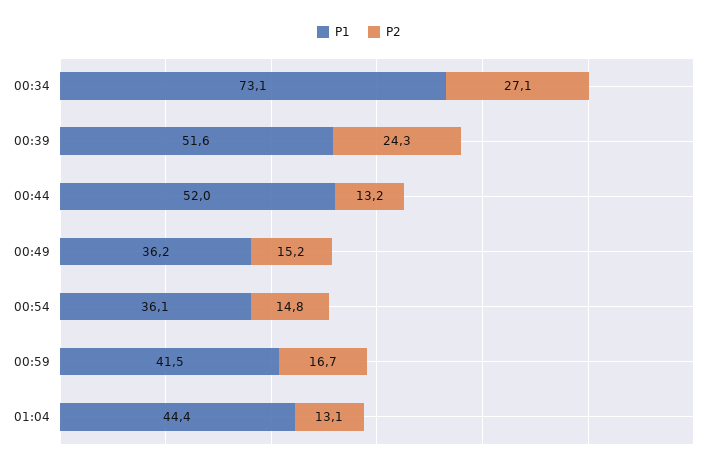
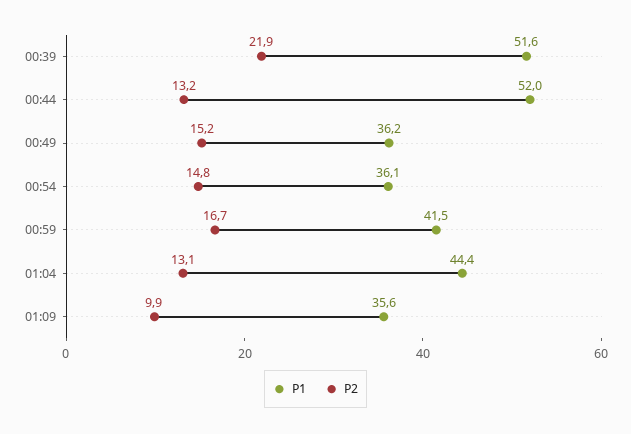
P1, 00:34: 73.1 -> none
P2, 00:34: 27.1 -> none
P2, 00:39: 24.3 -> 21.9
P1, 01:09: none -> 35.6
P2, 01:09: none -> 9.9

